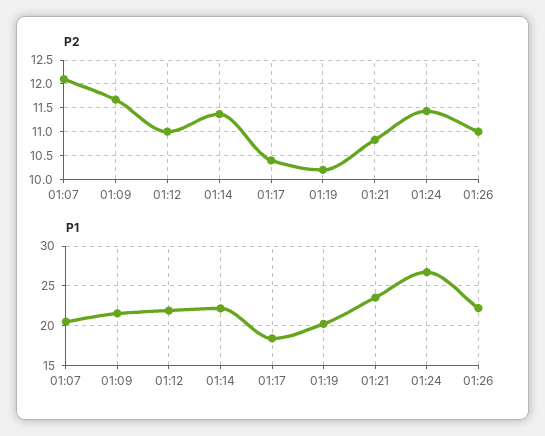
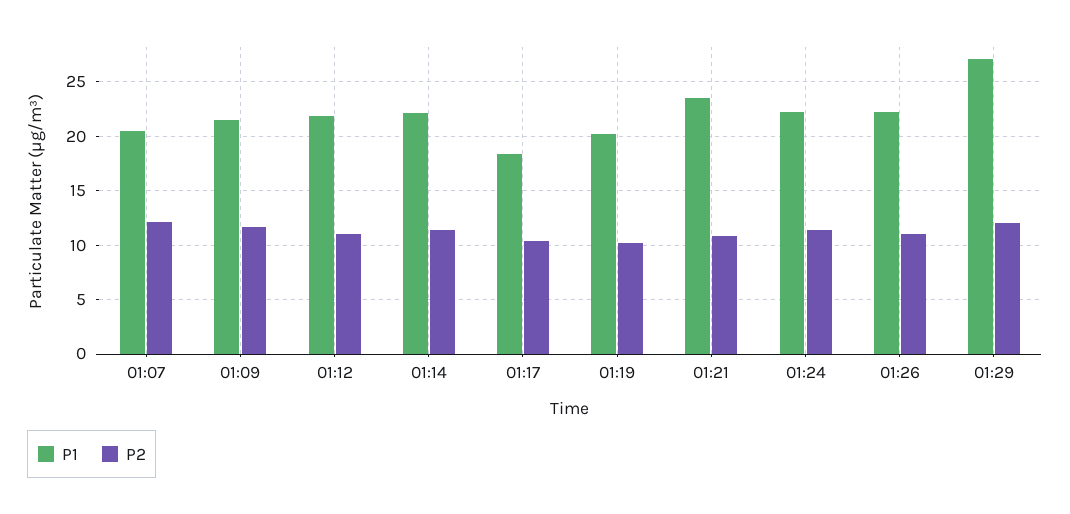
P1, 01:24: 27 -> 22
P1, 01:29: none -> 27
P2, 01:29: none -> 12

